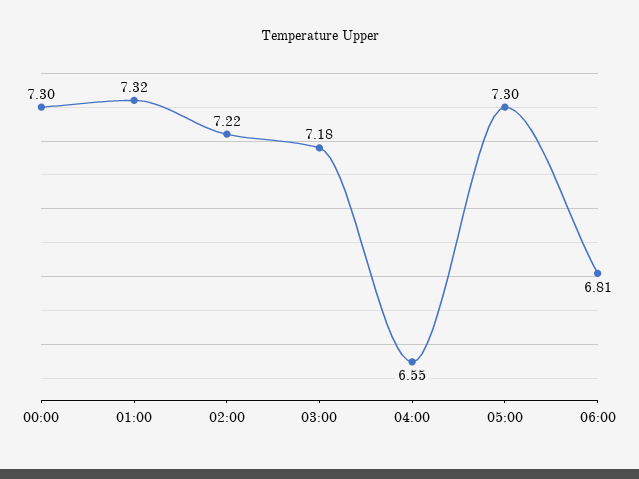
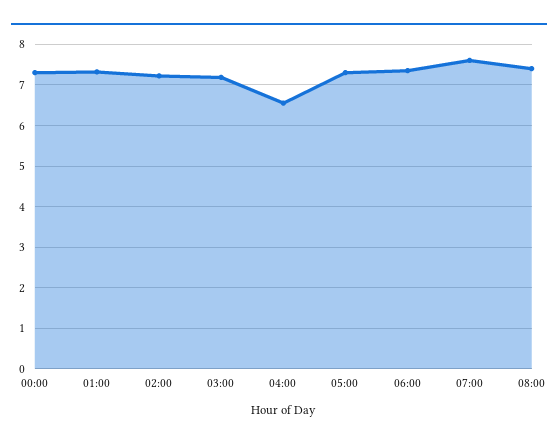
06:00: 6.81 -> 7.4
07:00: none -> 7.6
08:00: none -> 7.4

